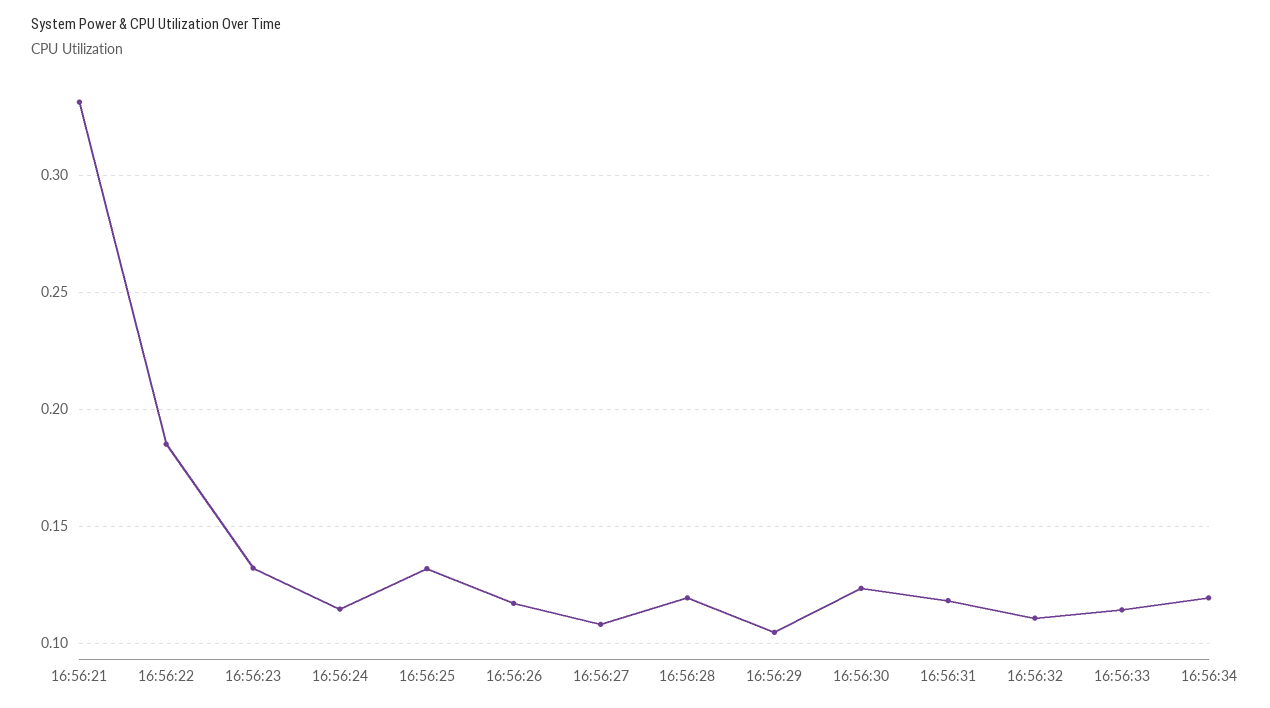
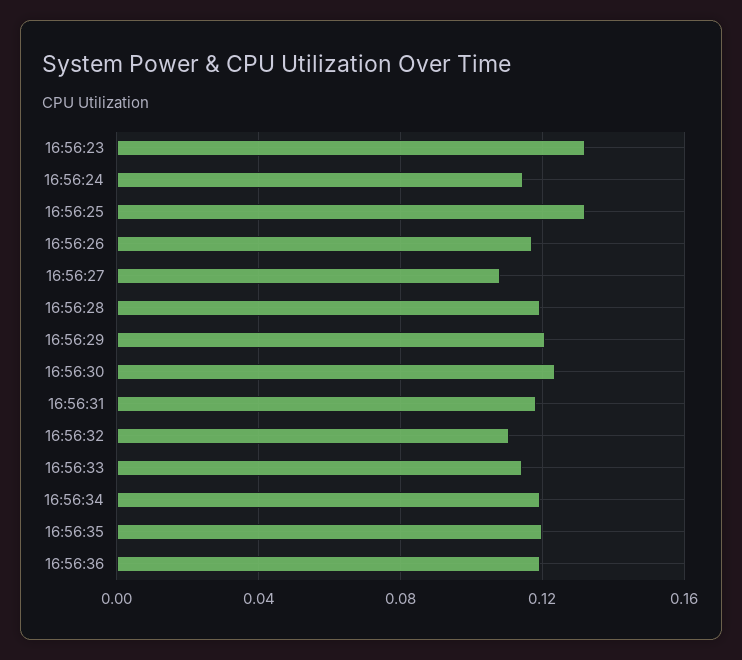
16:56:21: 0.33 -> none
16:56:22: 0.185 -> none
16:56:29: 0.105 -> 0.12
16:56:35: none -> 0.12
16:56:36: none -> 0.12

